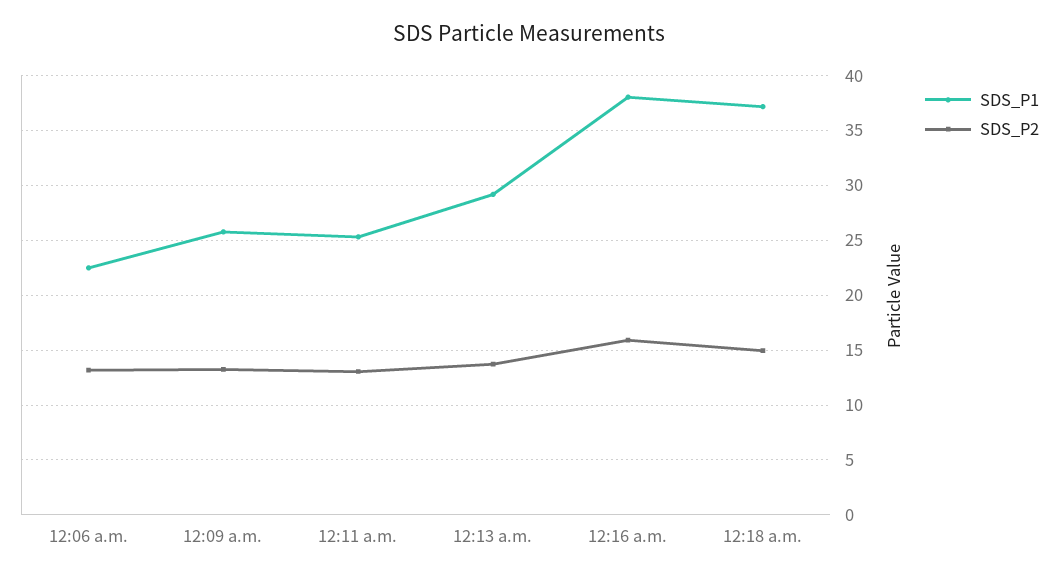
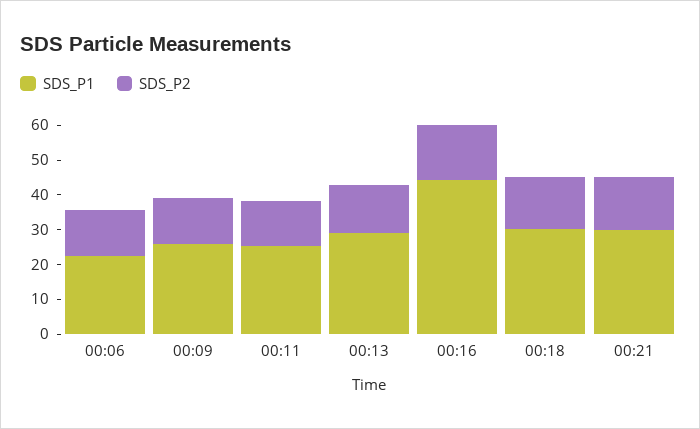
SDS_P1, 12:16 a.m.: 38 -> 45
SDS_P1, 12:18 a.m.: 37 -> 30
SDS_P1, 00:21: none -> 30
SDS_P2, 00:21: none -> 15

